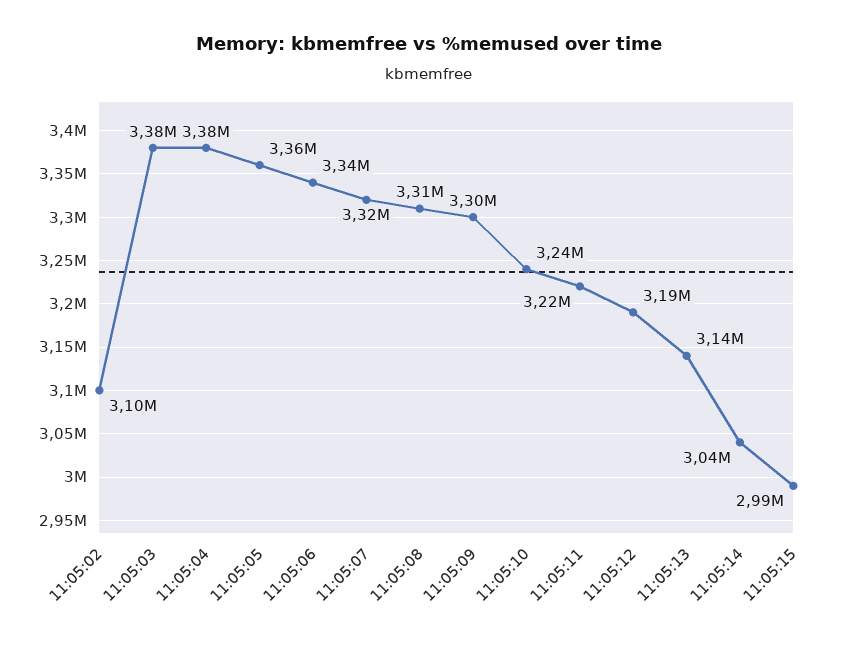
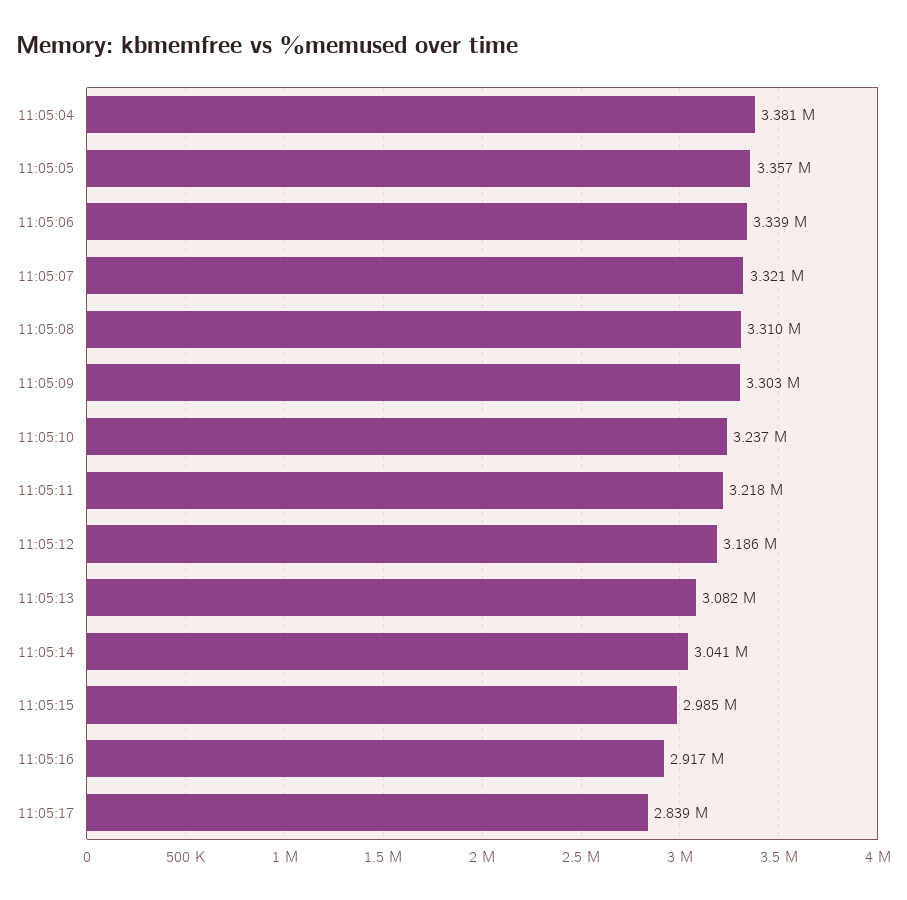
11:05:02: 3100000 -> none
11:05:03: 3380000 -> none
11:05:13: 3140000 -> 3082000
11:05:16: none -> 2917000
11:05:17: none -> 2839000

